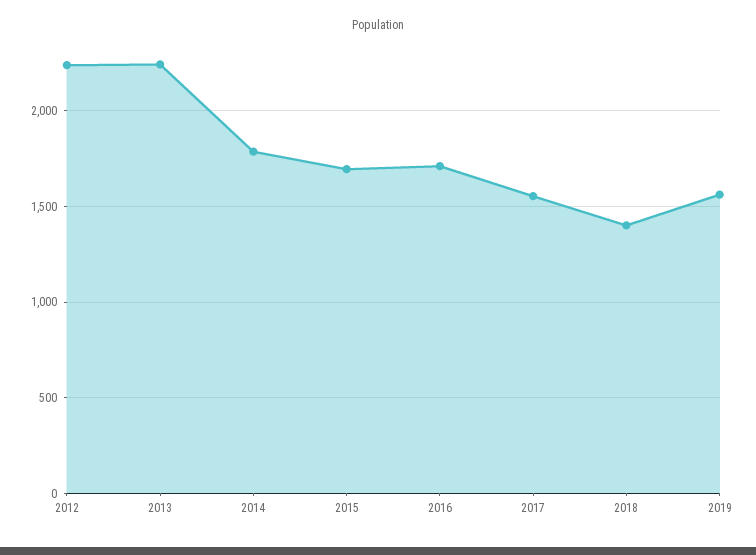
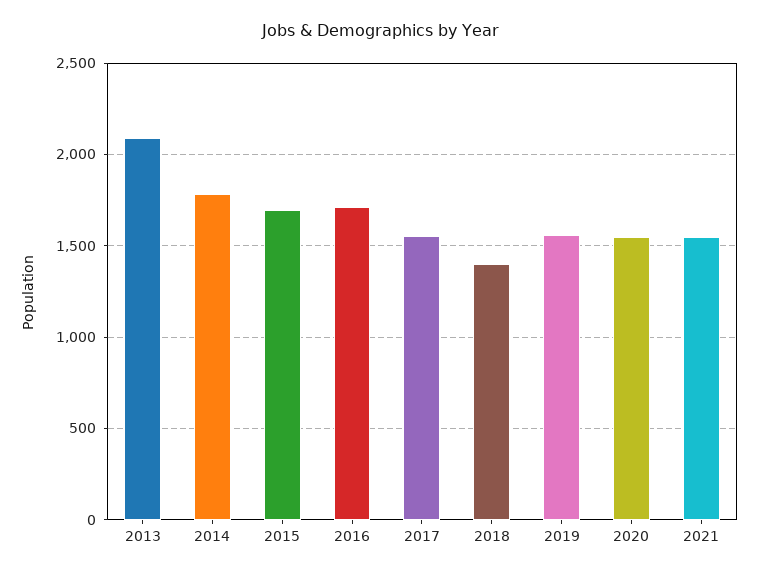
2012: 2250 -> none
2013: 2250 -> 2100
2020: none -> 1550
2021: none -> 1550

